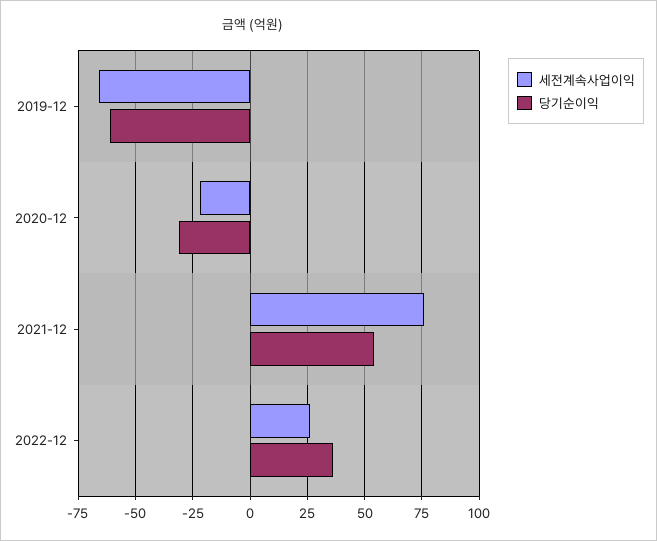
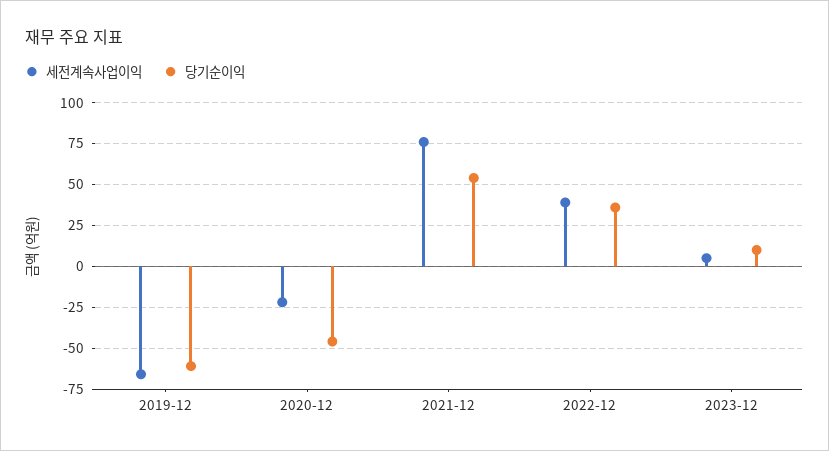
당기순이익, 2020-12: -30 -> -45
세전계속사업이익, 2022-12: 25 -> 40
세전계속사업이익, 2023-12: none -> 5
당기순이익, 2023-12: none -> 10

